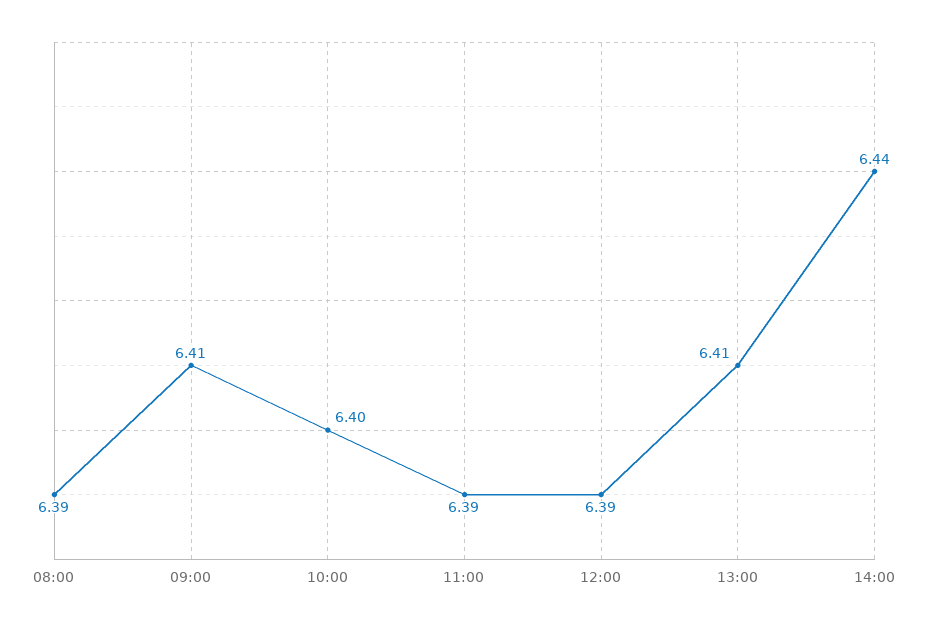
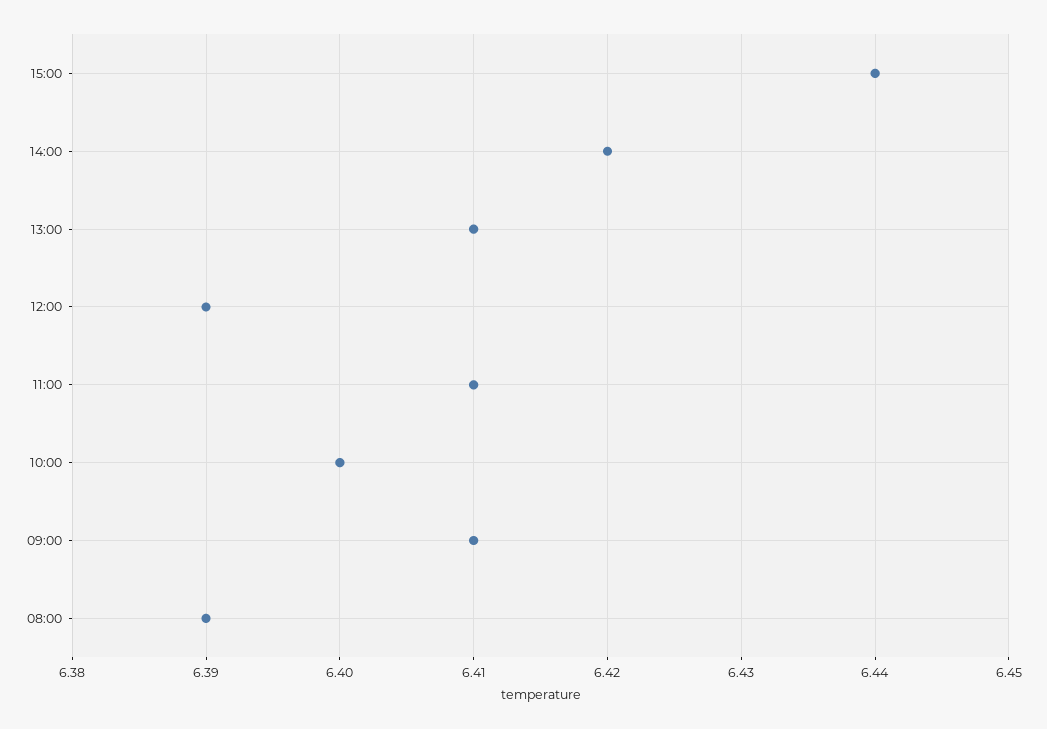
11:00: 6.39 -> 6.41
14:00: 6.44 -> 6.42
15:00: none -> 6.44

